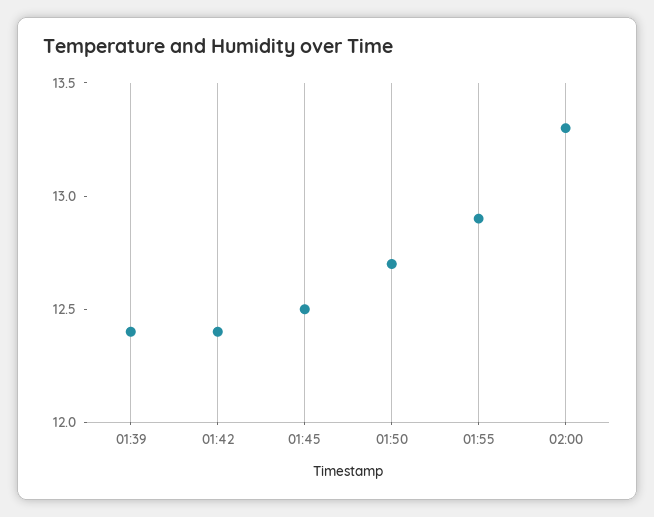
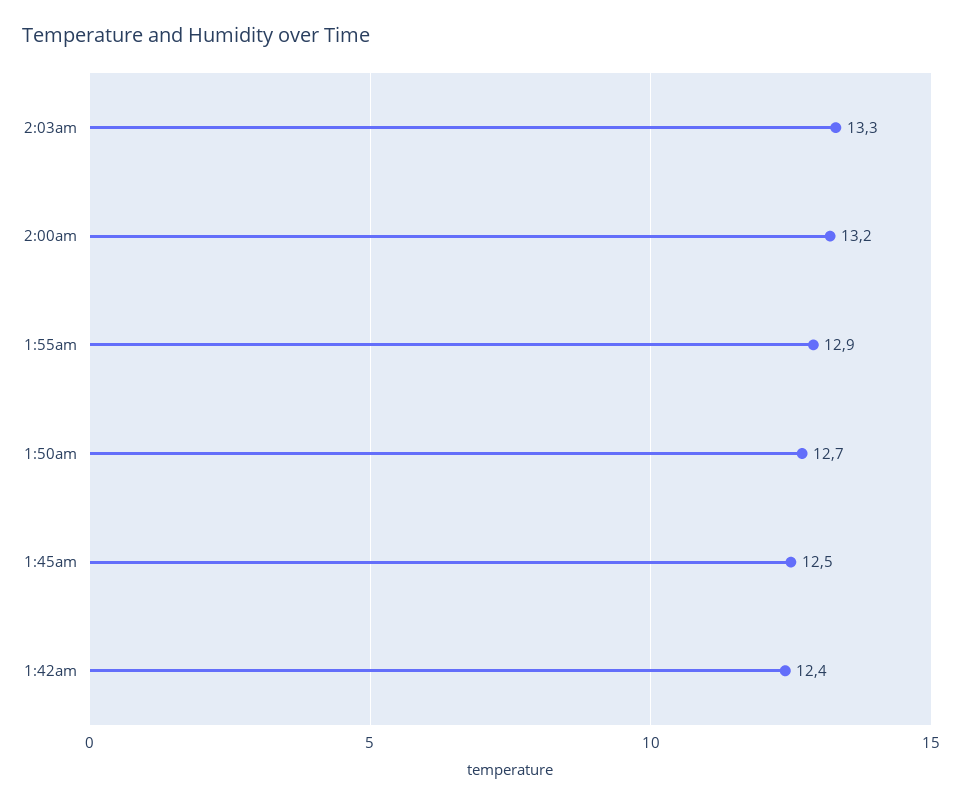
01:39: 12.4 -> none
02:00: 13.3 -> 13.2
2:03am: none -> 13.3

